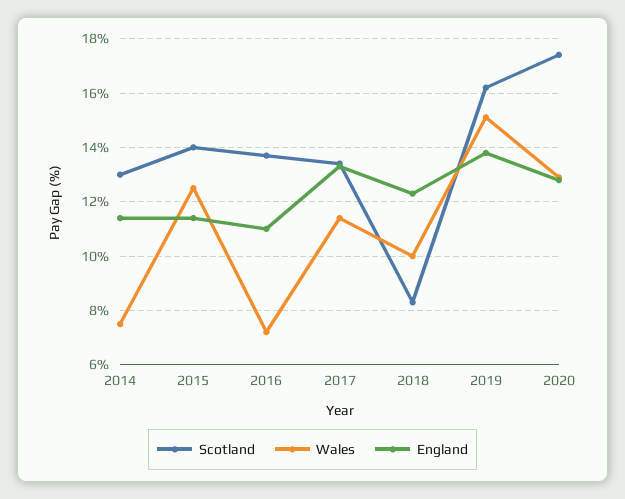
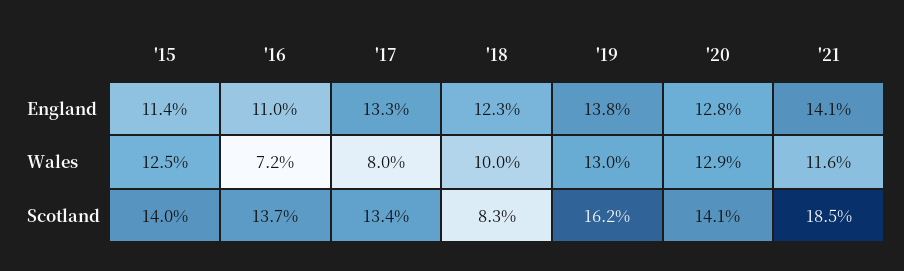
Scotland, 2014: 13 -> none
Wales, 2014: 7.5 -> none
England, 2014: 11.5 -> none
Wales, 2017: 11.5 -> 8
Wales, 2019: 15 -> 13
Scotland, 2020: 17.5 -> 14.1
England, '21: none -> 14.1
Wales, '21: none -> 11.6
Scotland, '21: none -> 18.5

